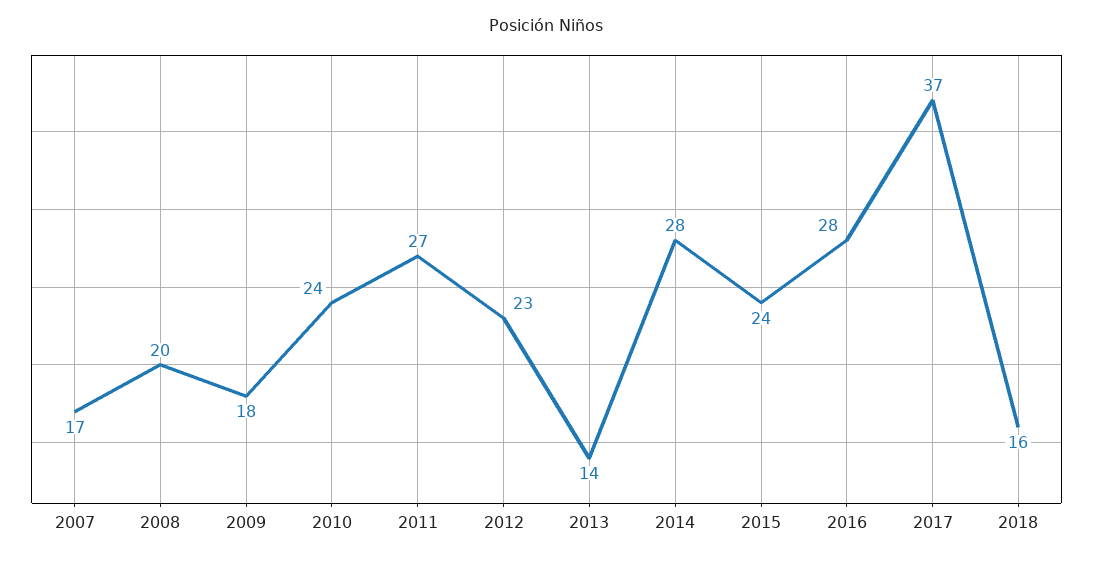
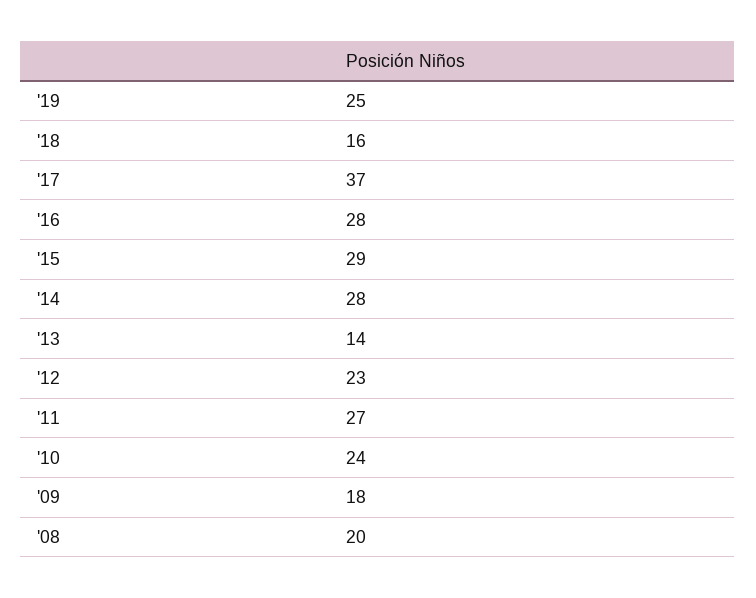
2007: 17 -> none
2015: 24 -> 29
'19: none -> 25

